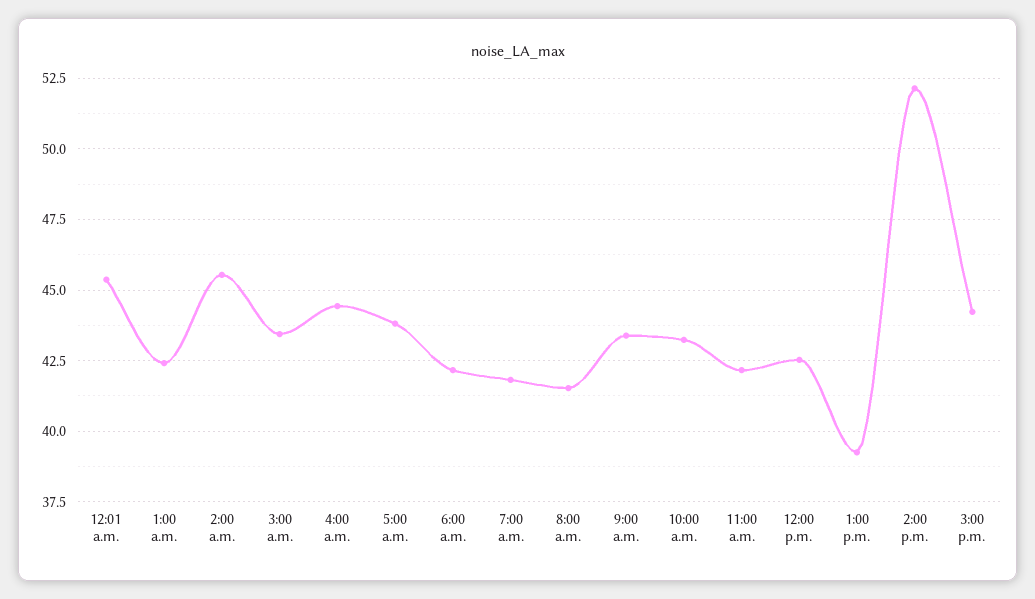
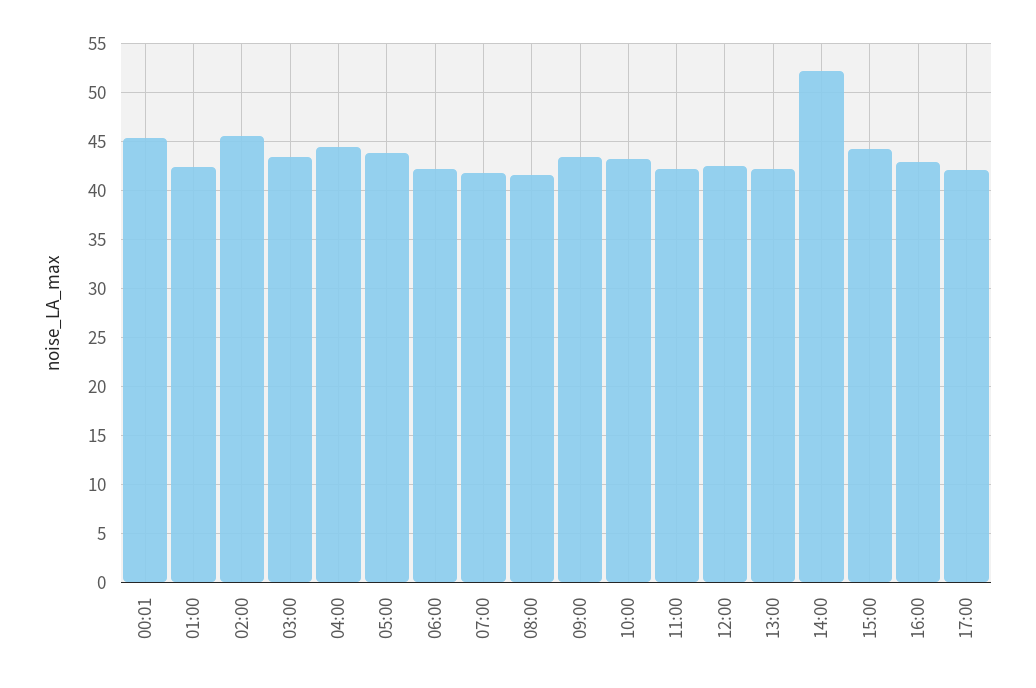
1:00 p.m.: 39.25 -> 42
16:00: none -> 43
17:00: none -> 42

